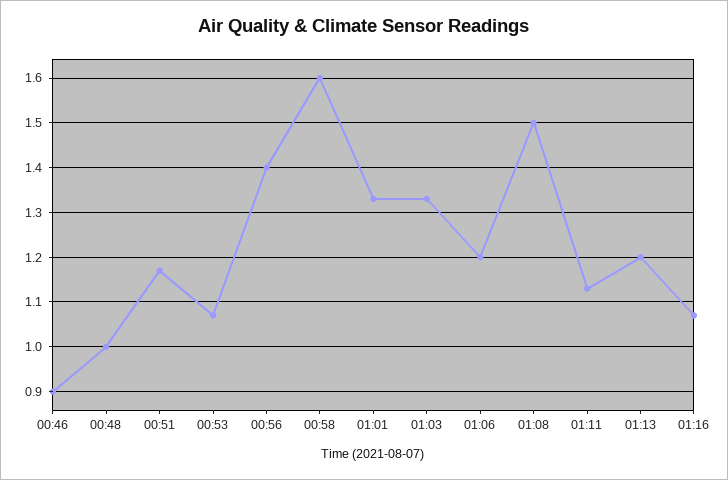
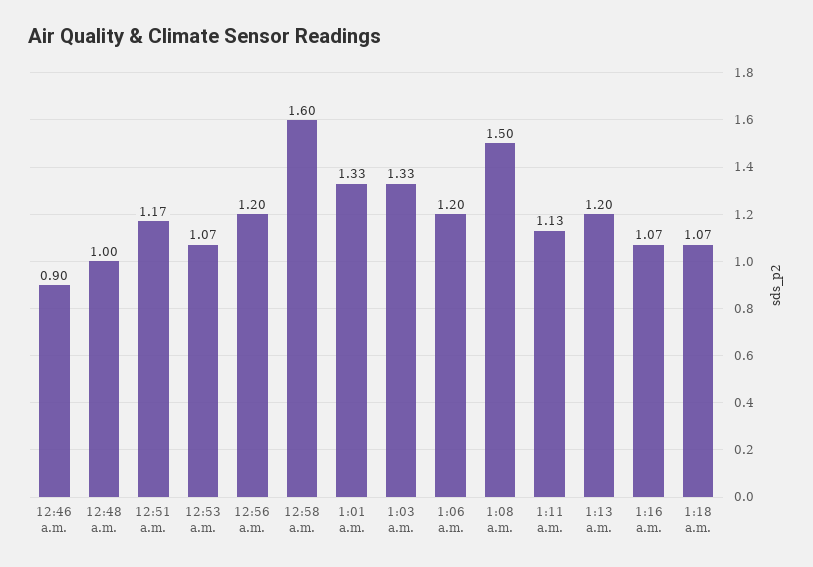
00:56: 1.4 -> 1.2
1:18 a.m.: none -> 1.07

